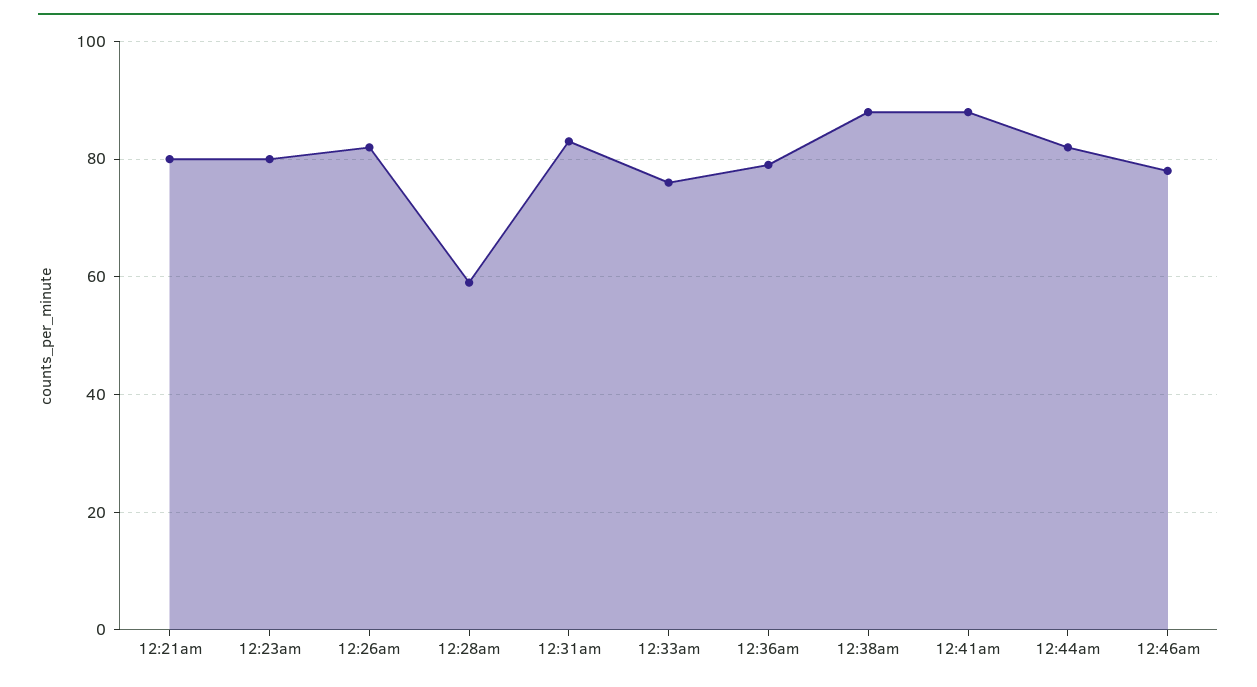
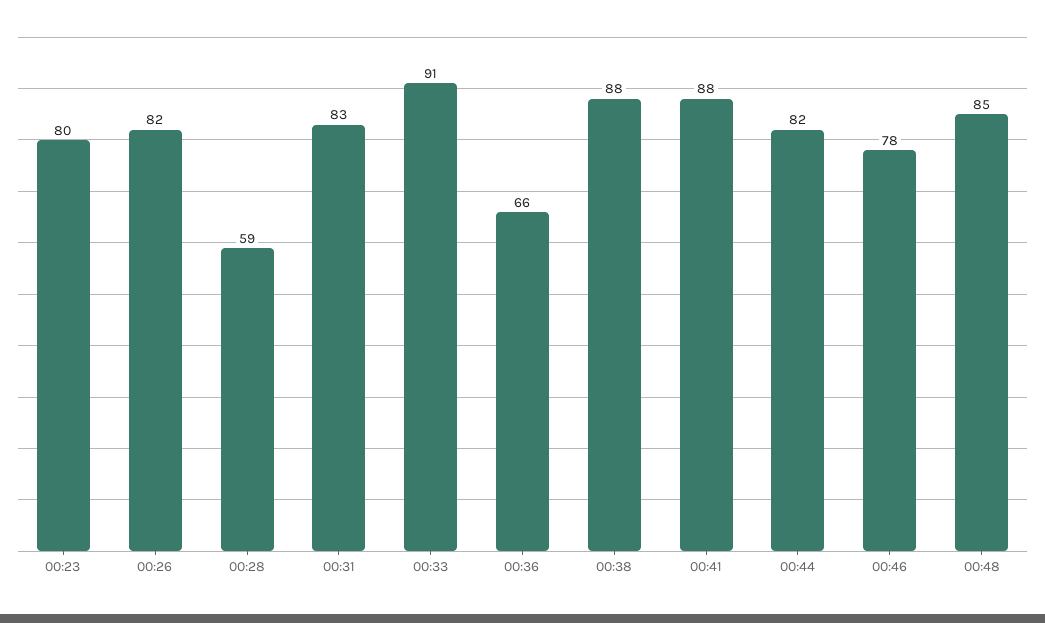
12:21am: 80 -> none
12:33am: 75 -> 91
12:36am: 80 -> 66
00:48: none -> 85

